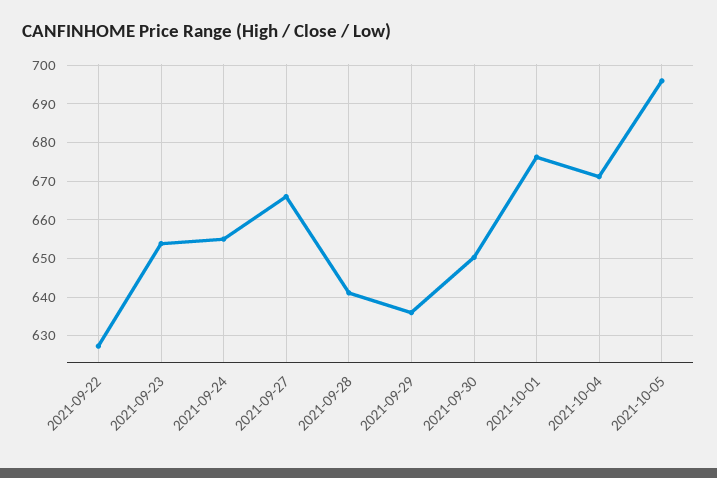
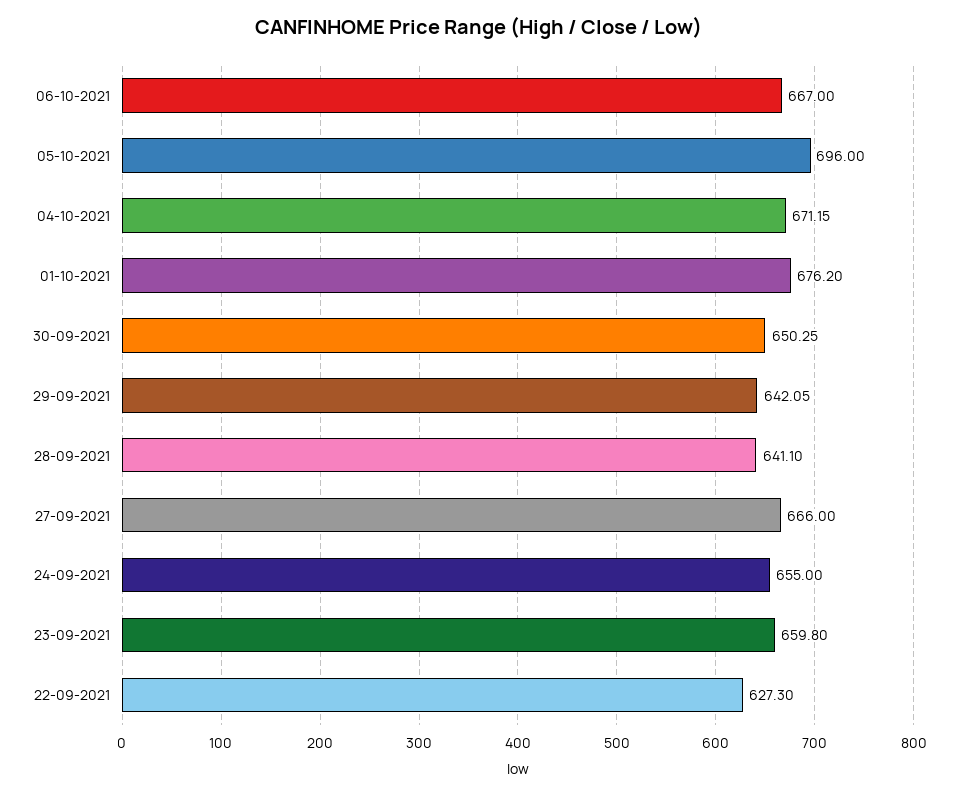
2021-09-23: 654 -> 659.8
2021-09-29: 636 -> 642.05
06-10-2021: none -> 667

